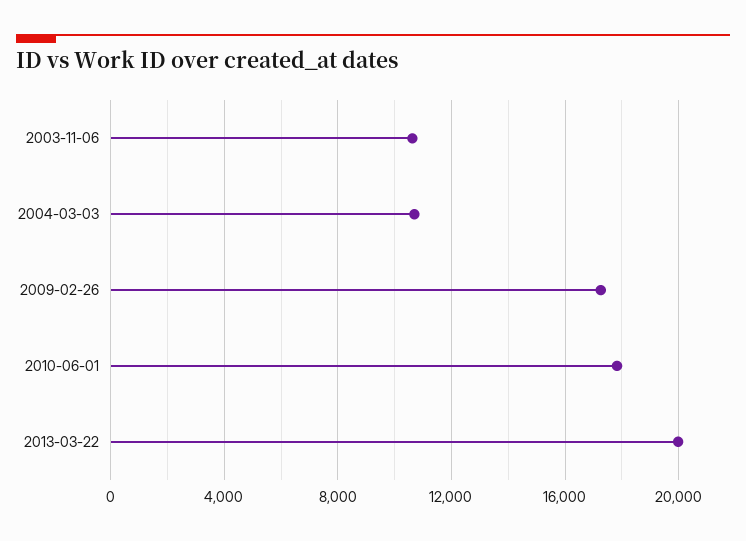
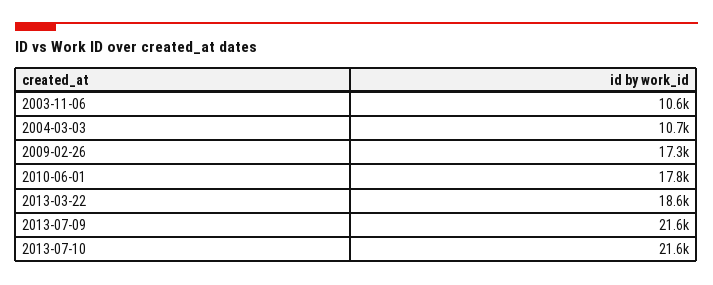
2013-03-22: 20000 -> 18600
2013-07-09: none -> 21600
2013-07-10: none -> 21600

